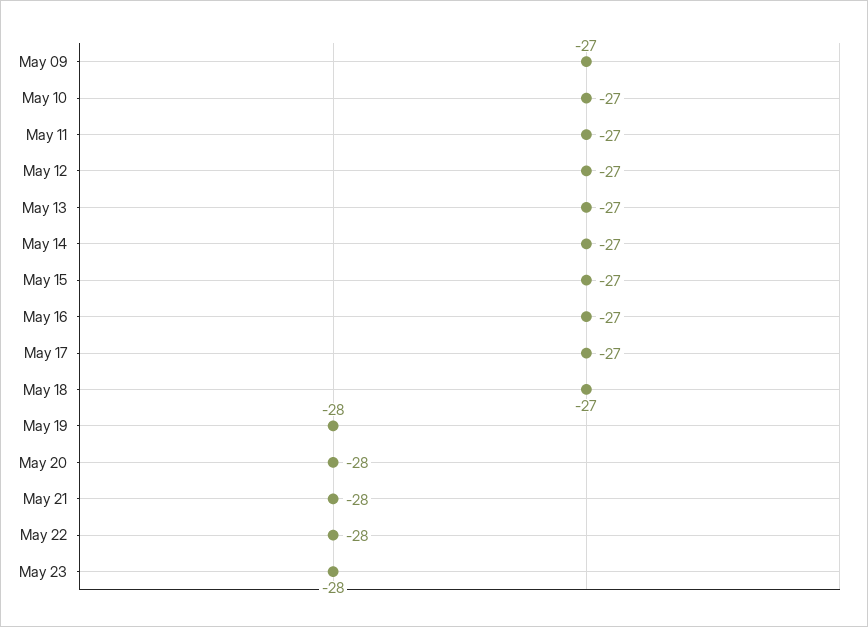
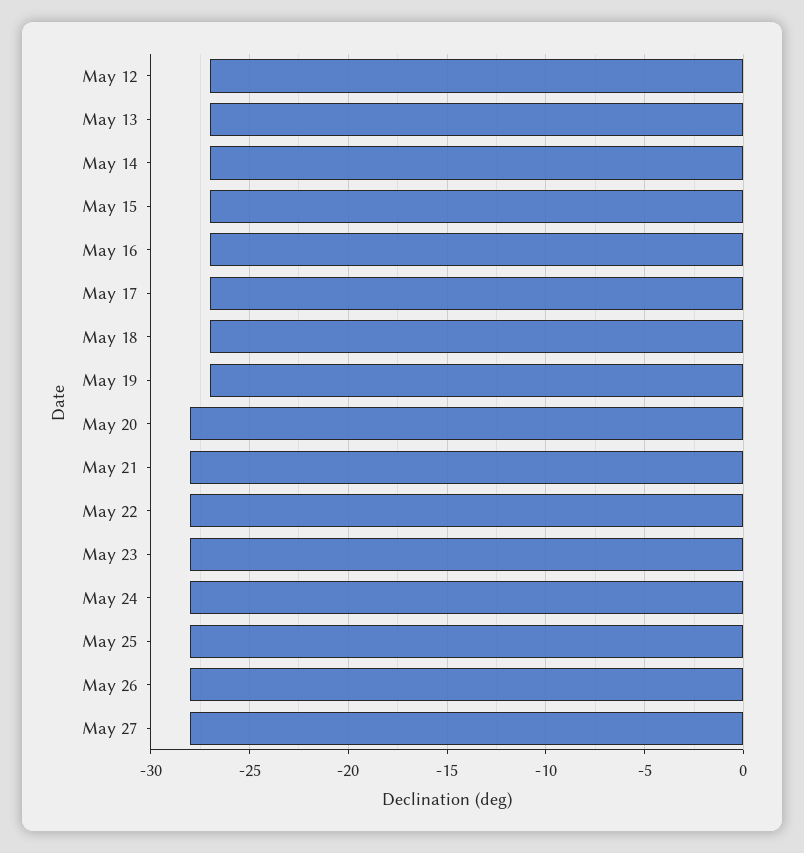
May 09: -27 -> none
May 10: -27 -> none
May 11: -27 -> none
May 19: -28 -> -27
May 24: none -> -28
May 25: none -> -28
May 26: none -> -28
May 27: none -> -28

